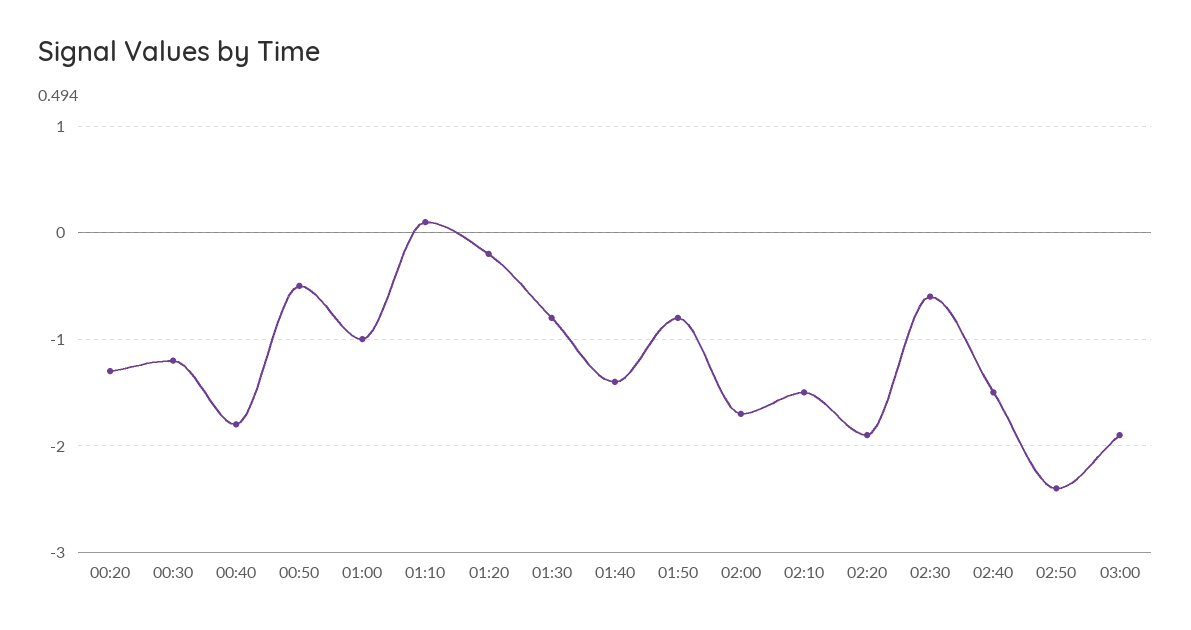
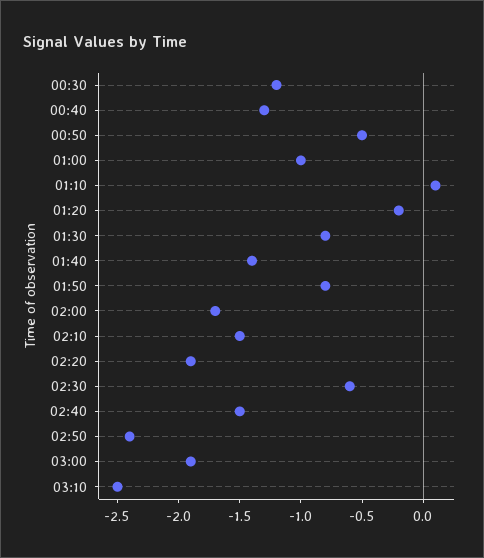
00:20: -1.3 -> none
00:40: -1.8 -> -1.3
03:10: none -> -2.5

